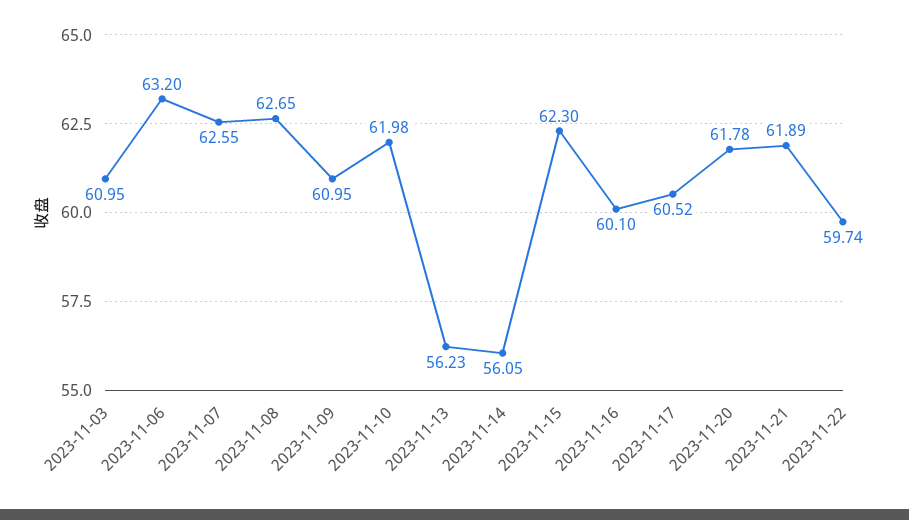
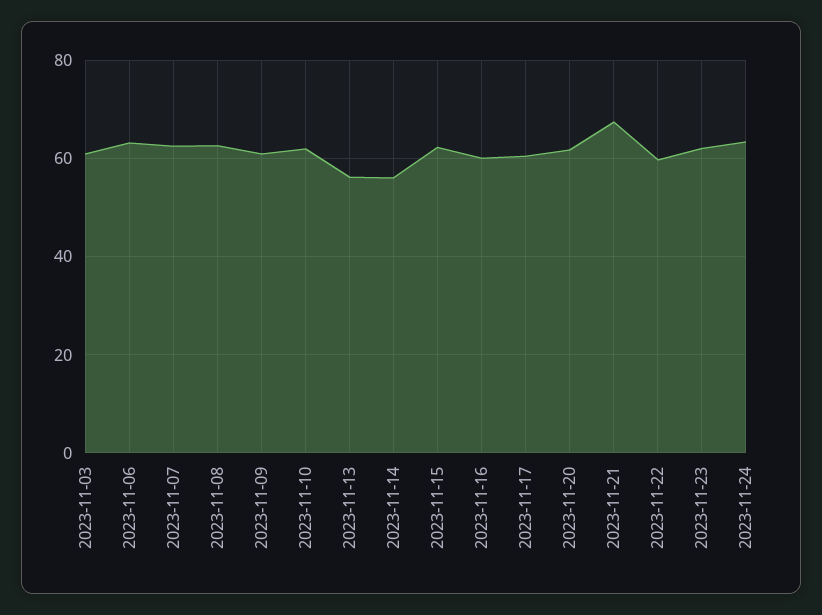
2023-11-21: 61.89 -> 68
2023-11-23: none -> 62
2023-11-24: none -> 64

